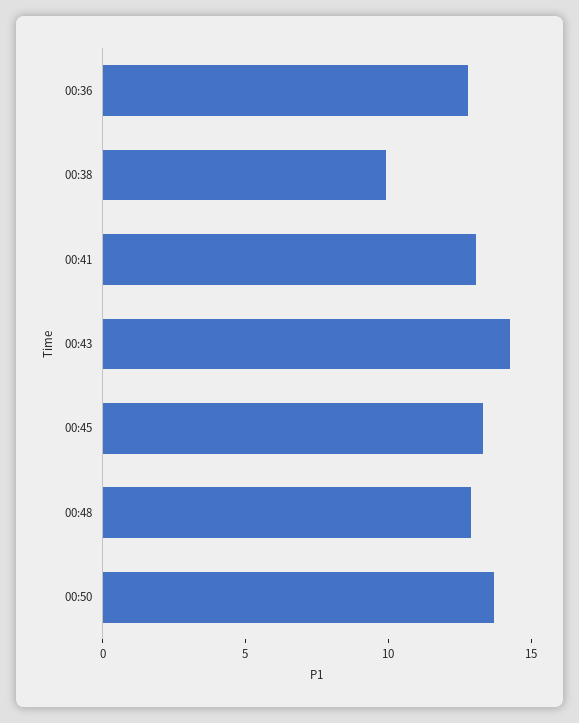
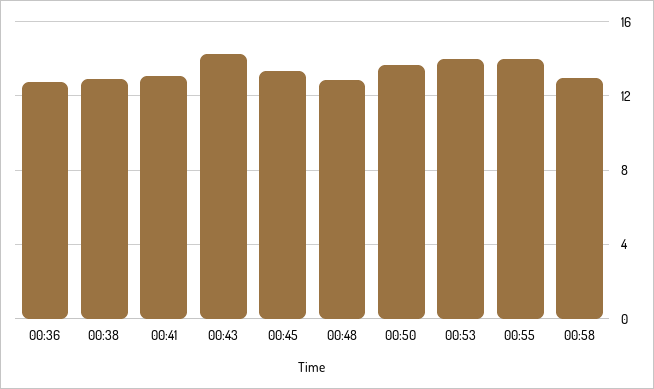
00:38: 10 -> 13
00:53: none -> 14
00:55: none -> 14
00:58: none -> 13

